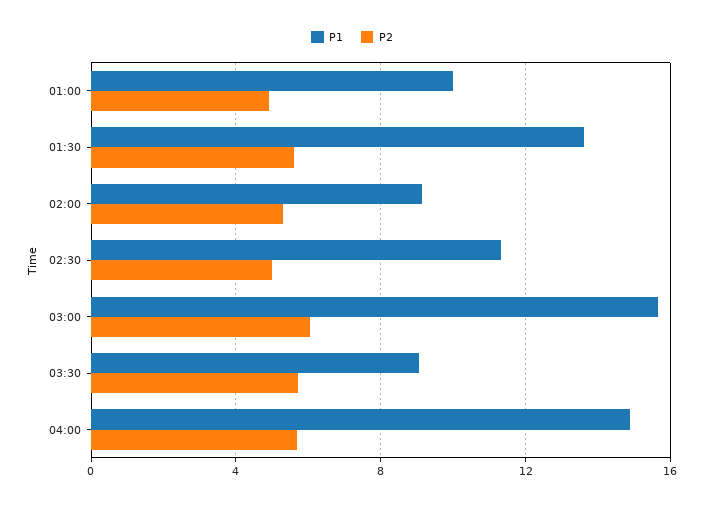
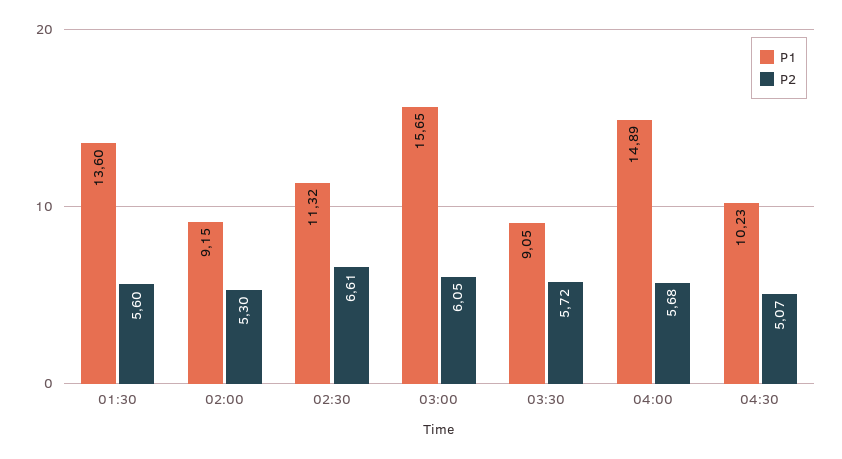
P1, 01:00: 10 -> none
P2, 01:00: 5 -> none
P2, 02:30: 5 -> 6.61
P1, 04:30: none -> 10.23
P2, 04:30: none -> 5.07

